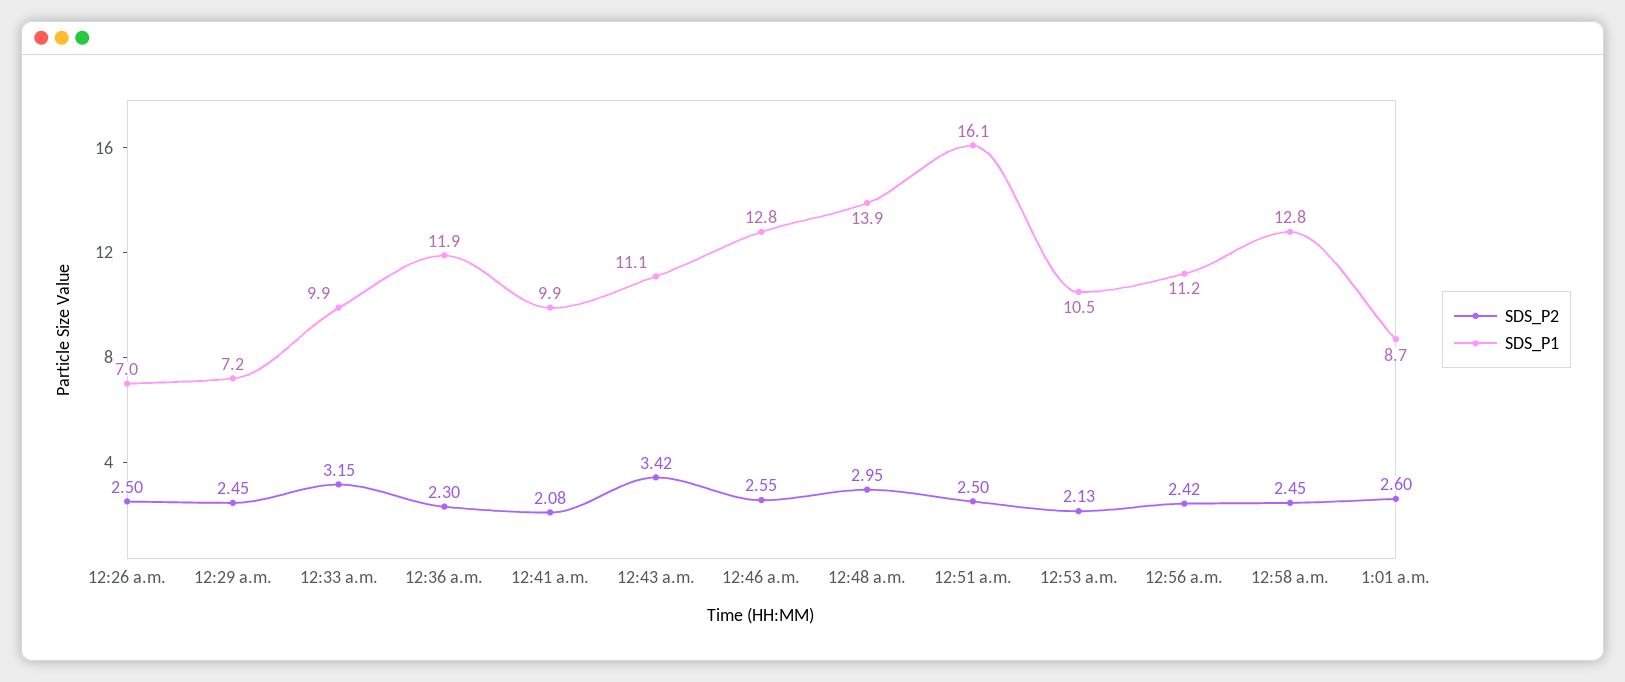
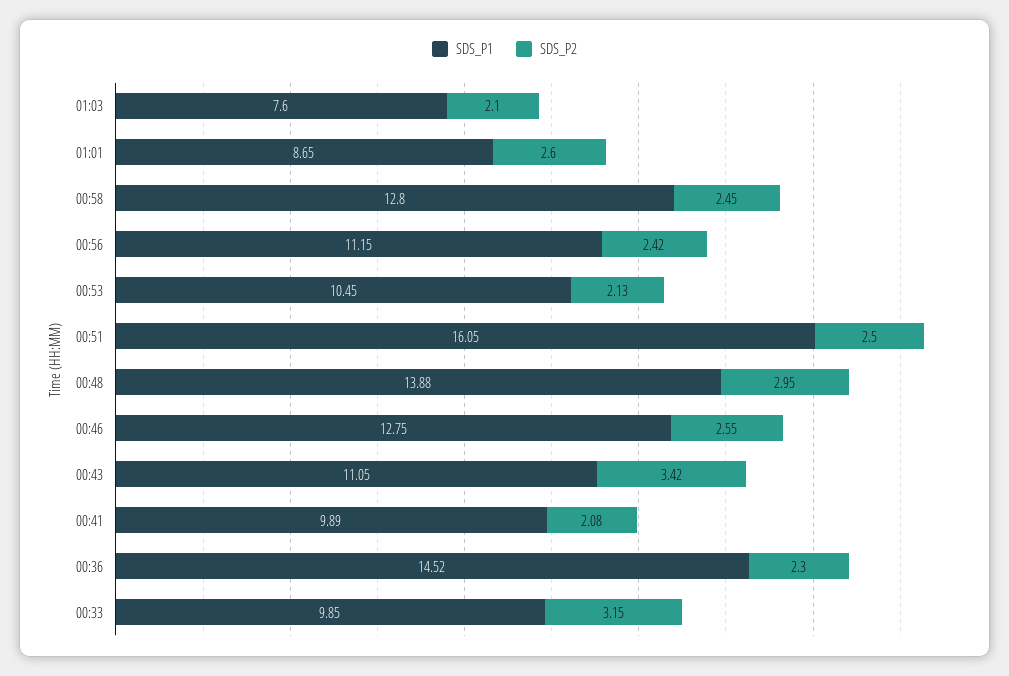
SDS_P2, 12:26 a.m.: 2.5 -> none
SDS_P1, 12:26 a.m.: 7 -> none
SDS_P2, 12:29 a.m.: 2.45 -> none
SDS_P1, 12:29 a.m.: 7.2 -> none
SDS_P1, 12:36 a.m.: 11.9 -> 14.52
SDS_P1, 01:03: none -> 7.6
SDS_P2, 01:03: none -> 2.1

